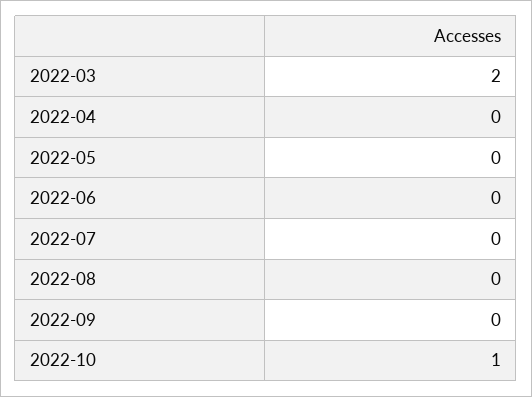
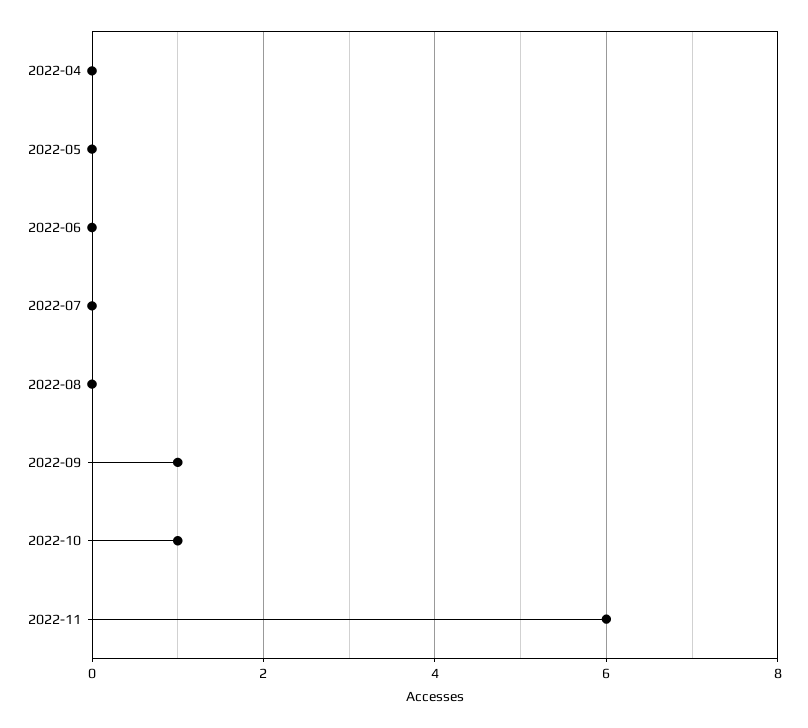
2022-03: 2 -> none
2022-09: 0 -> 1
2022-11: none -> 6

